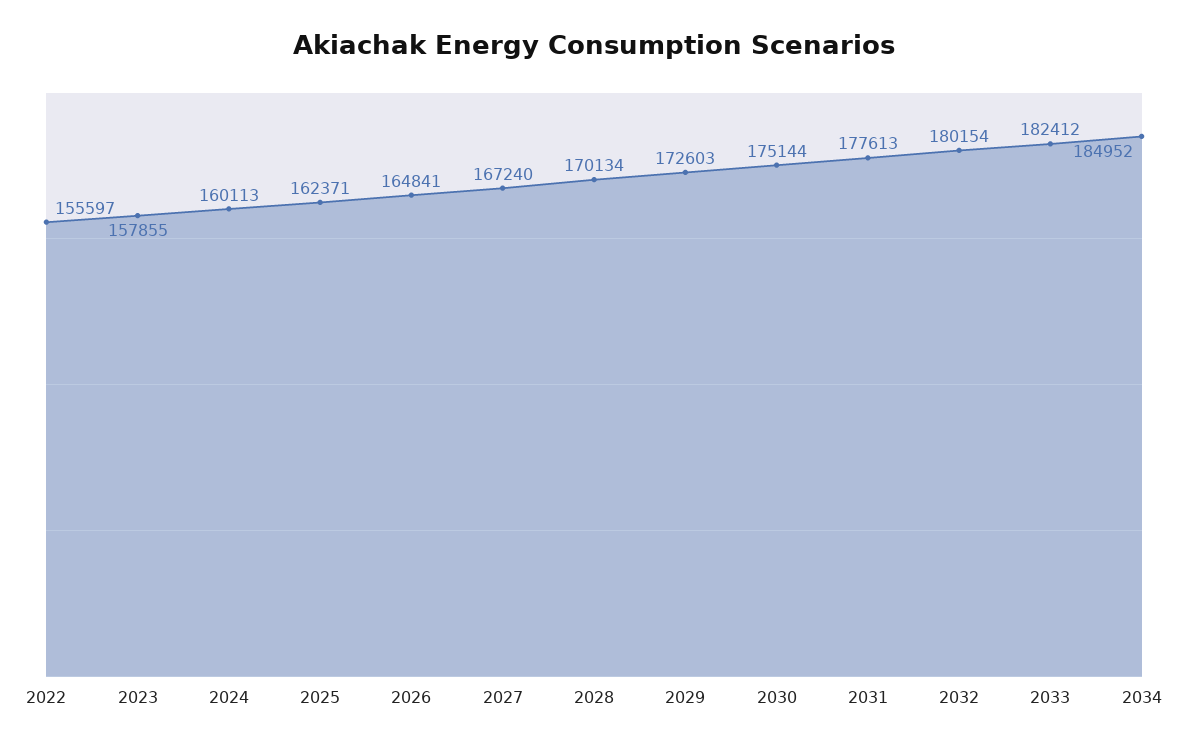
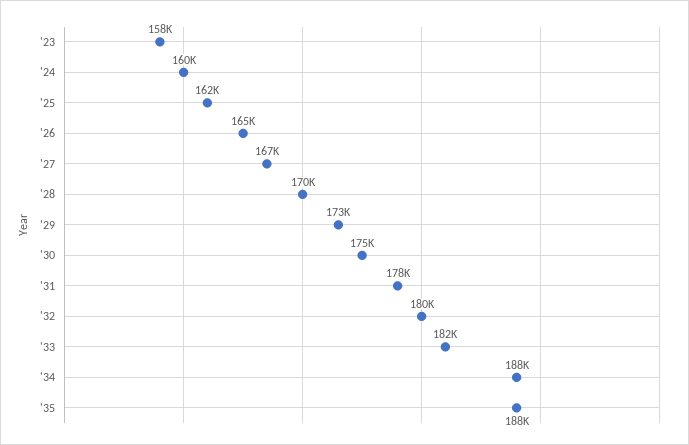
2022: 155597 -> none
2034: 184952 -> 188000
'35: none -> 188000

